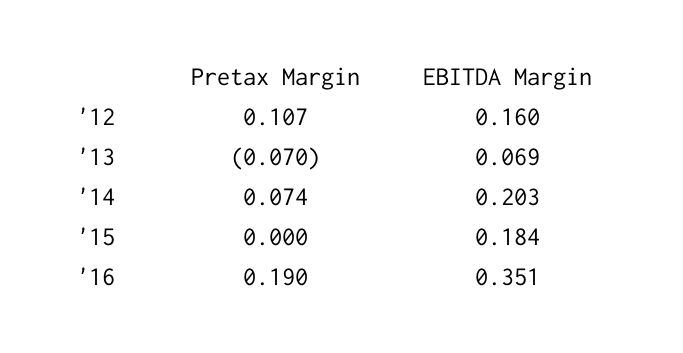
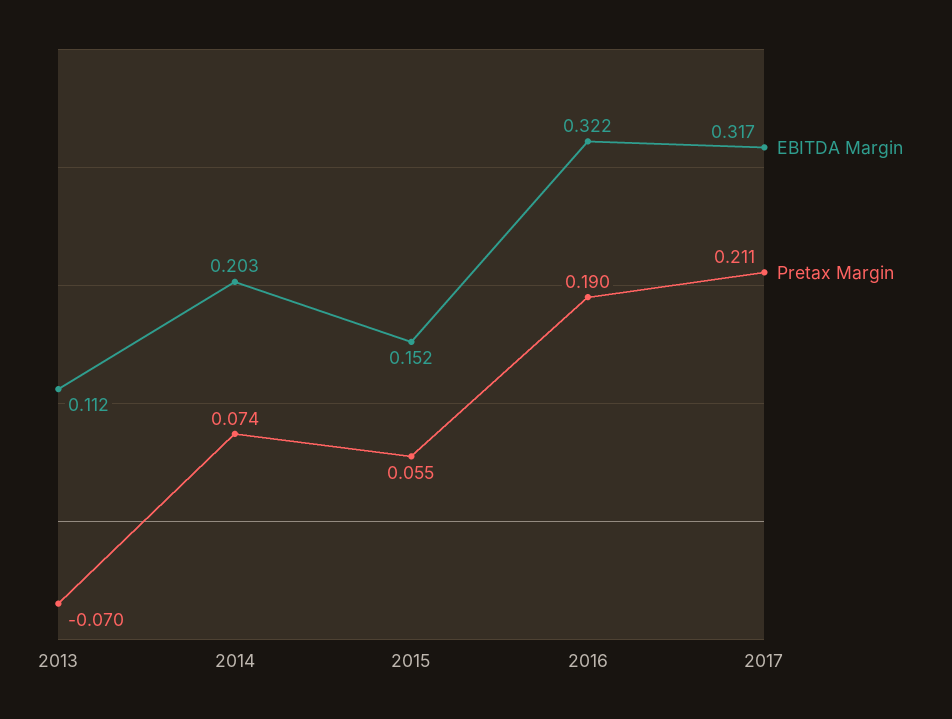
Pretax Margin, '12: 0.107 -> none
EBITDA Margin, '12: 0.16 -> none
EBITDA Margin, '13: 0.069 -> 0.112
Pretax Margin, '15: 0 -> 0.055
EBITDA Margin, '15: 0.184 -> 0.152
EBITDA Margin, '16: 0.351 -> 0.322
EBITDA Margin, 2017: none -> 0.317
Pretax Margin, 2017: none -> 0.211

